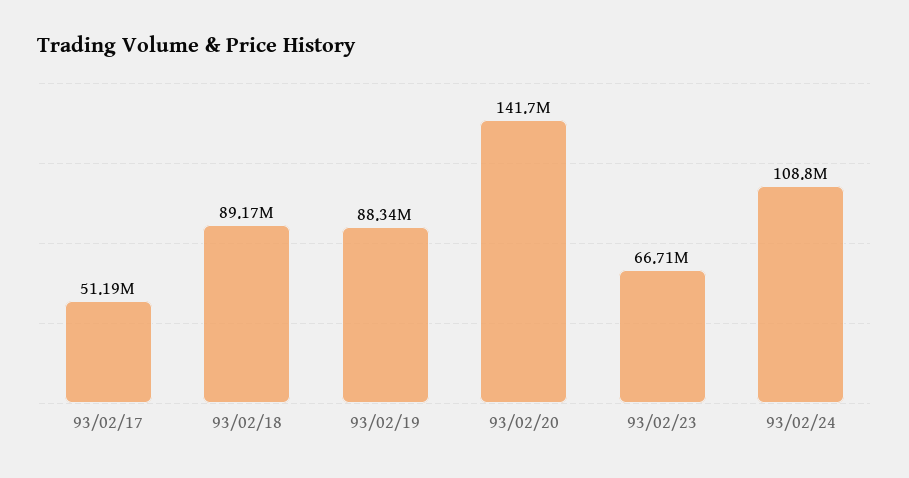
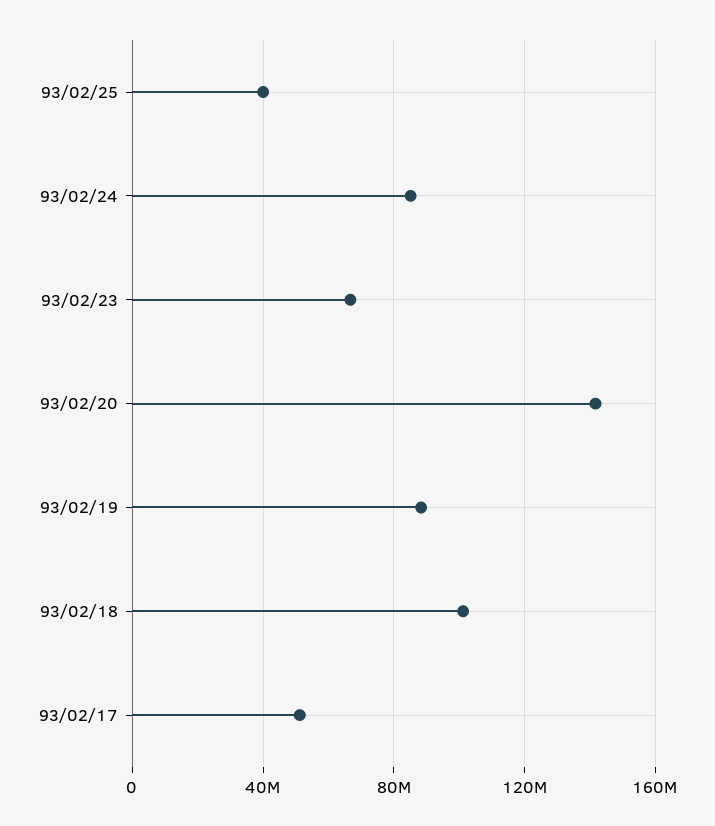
93/02/18: 89170000 -> 100000000
93/02/24: 108800000 -> 85000000
93/02/25: none -> 40000000

